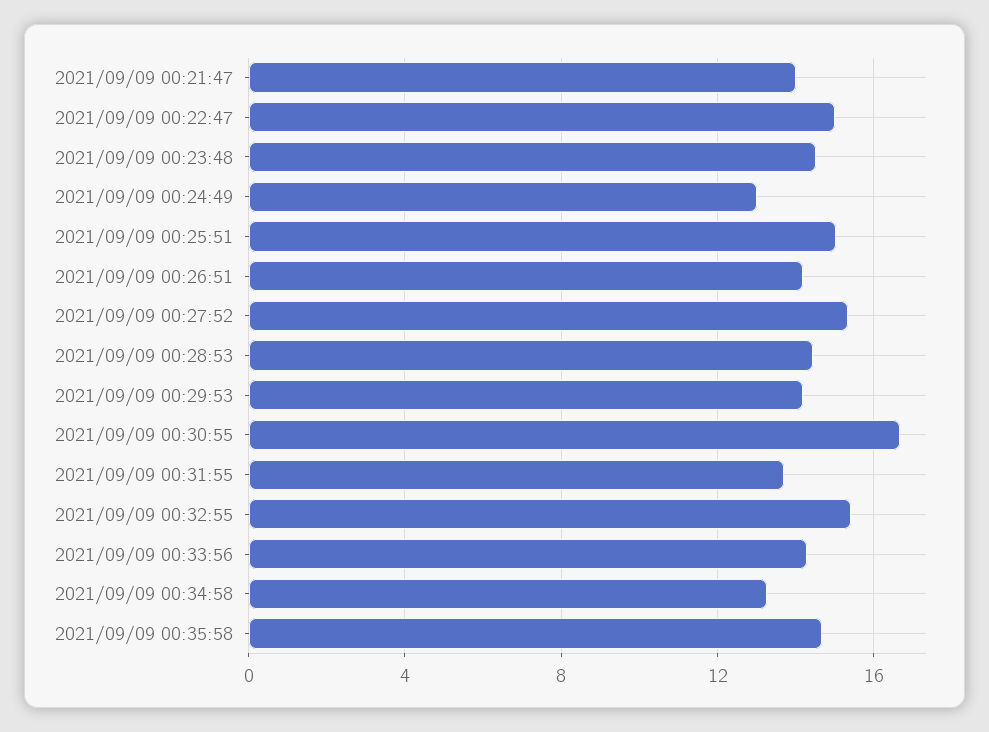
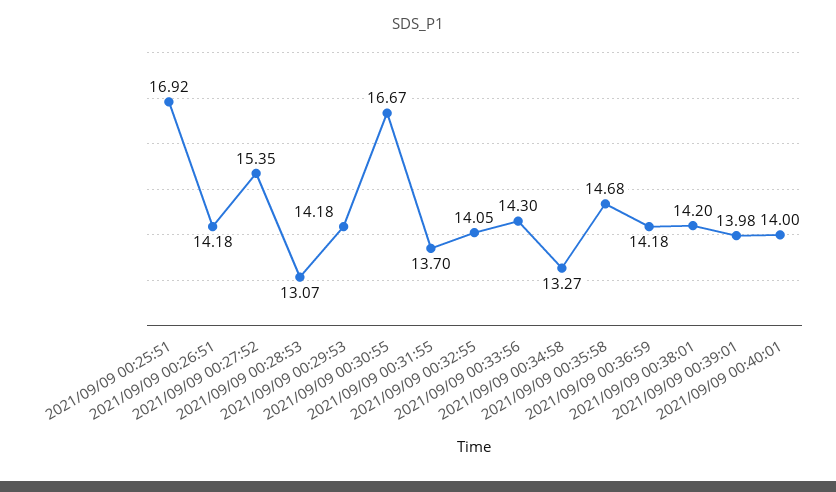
2021/09/09 00:21:47: 14 -> none
2021/09/09 00:22:47: 15 -> none
2021/09/09 00:23:48: 14.5 -> none
2021/09/09 00:24:49: 13 -> none
2021/09/09 00:25:51: 15 -> 16.92
2021/09/09 00:28:53: 14.5 -> 13.07
2021/09/09 00:32:55: 15.5 -> 14.05
2021/09/09 00:36:59: none -> 14.18
2021/09/09 00:38:01: none -> 14.2
2021/09/09 00:39:01: none -> 13.98
2021/09/09 00:40:01: none -> 14

